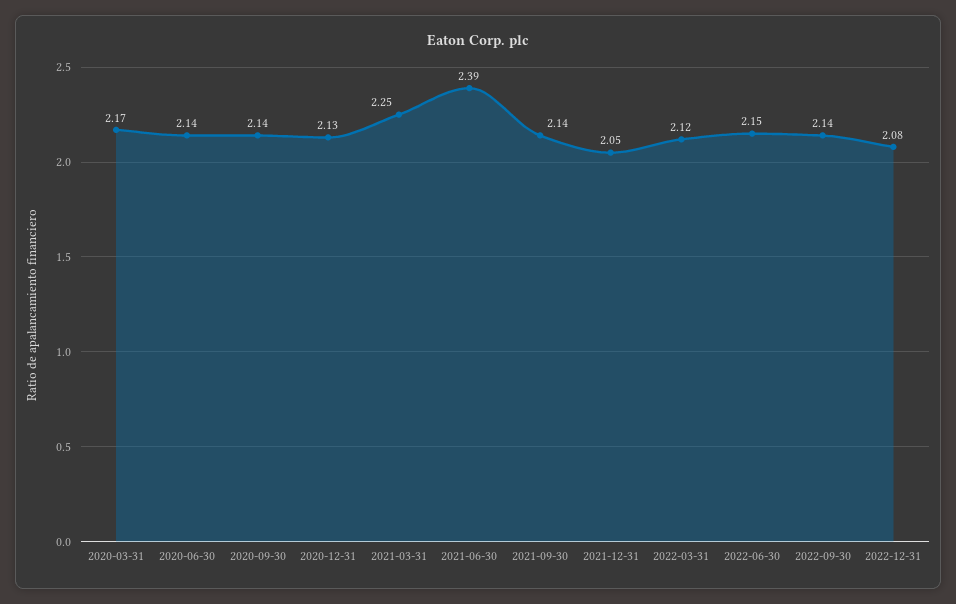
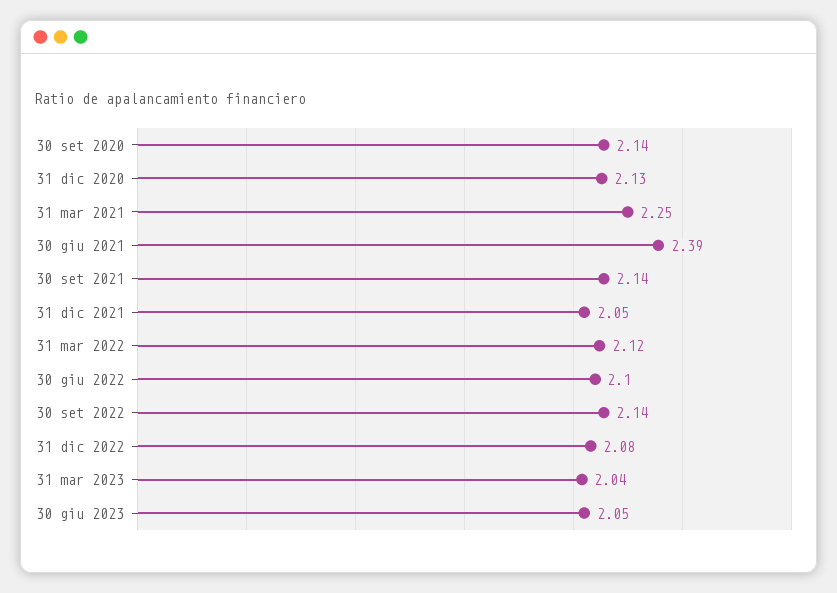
2020-03-31: 2.17 -> none
2020-06-30: 2.14 -> none
2022-06-30: 2.15 -> 2.1
31 mar 2023: none -> 2.04
30 giu 2023: none -> 2.05

